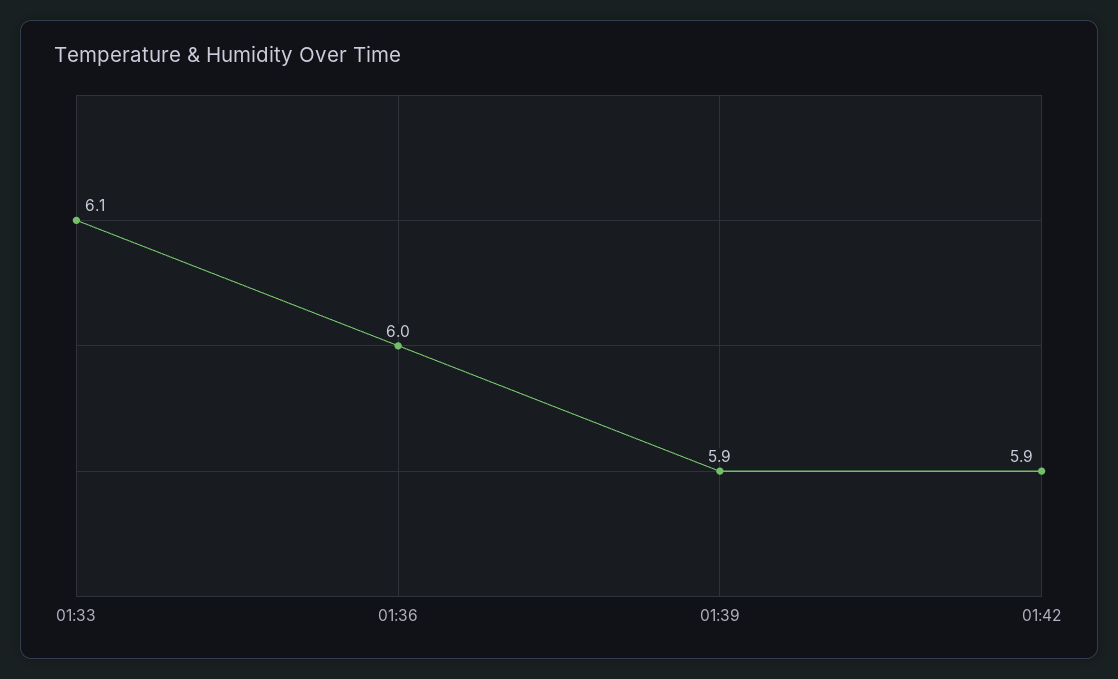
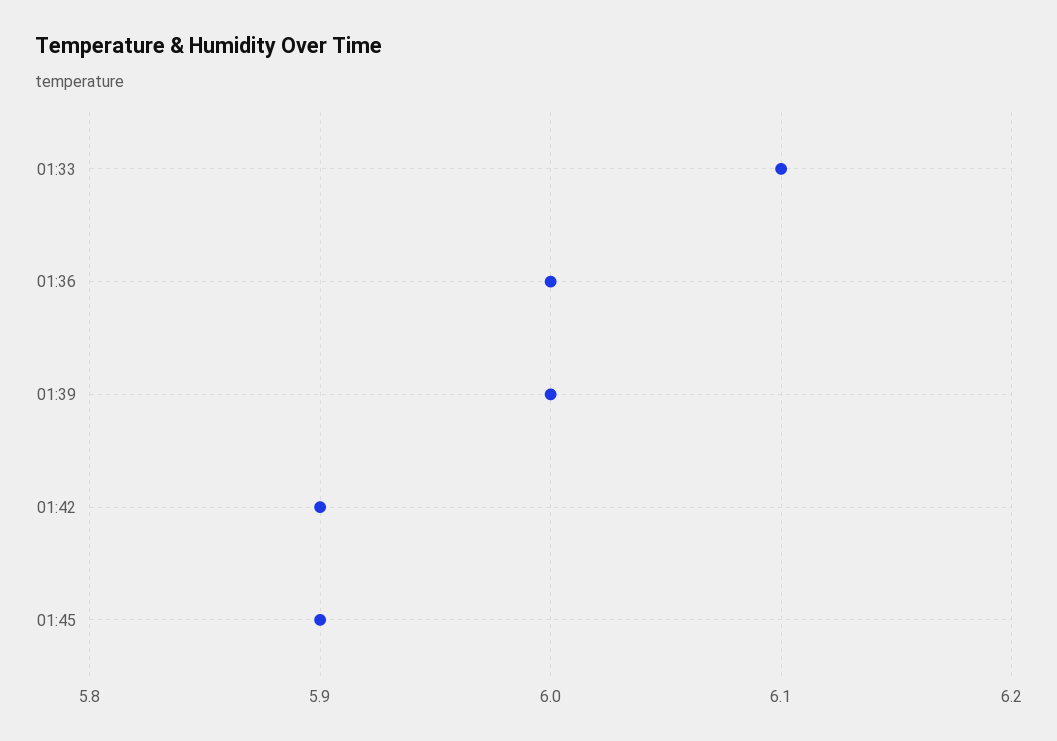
01:39: 5.9 -> 6
01:45: none -> 5.9

